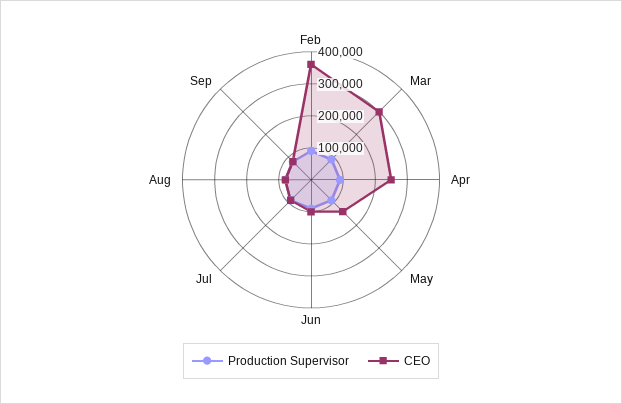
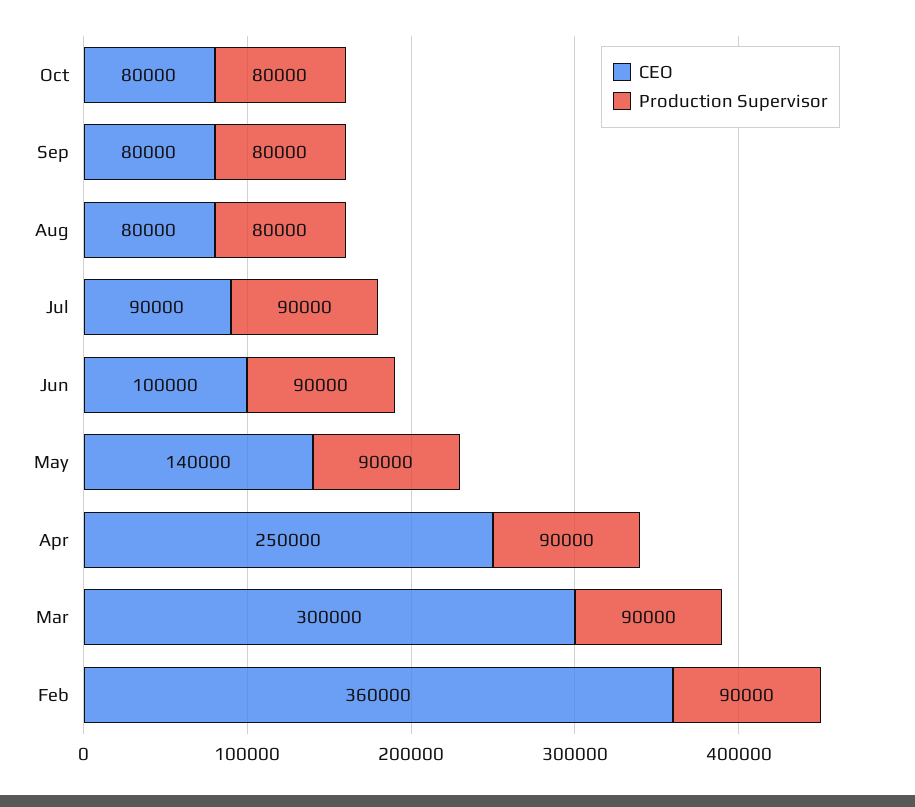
CEO, Oct: none -> 80000
Production Supervisor, Oct: none -> 80000

